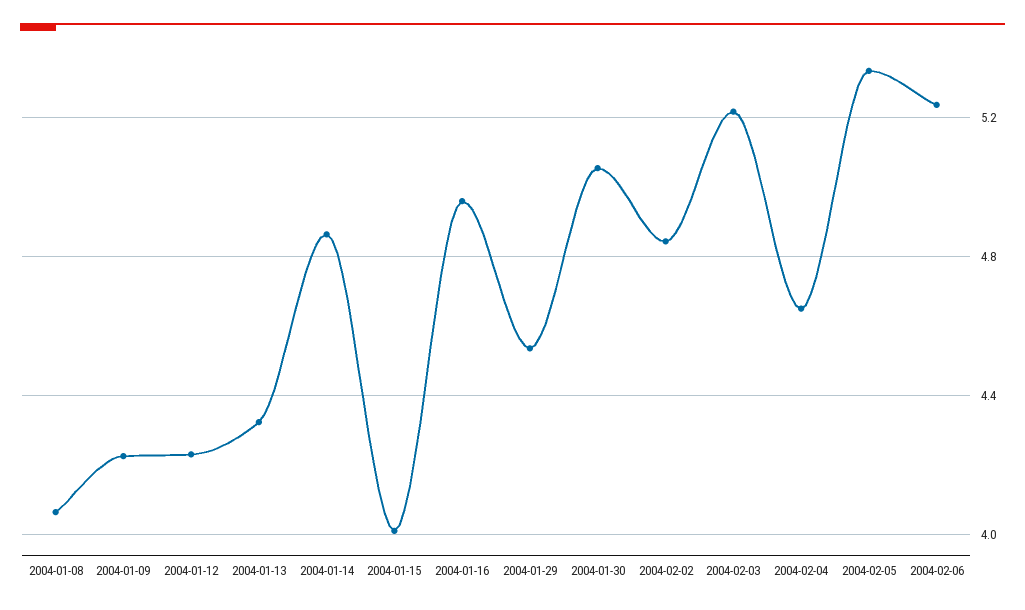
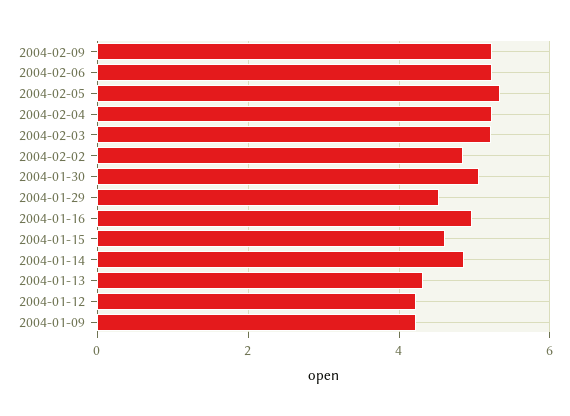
2004-01-08: 4.05 -> none
2004-01-15: 4 -> 4.6
2004-02-04: 4.65 -> 5.2
2004-02-09: none -> 5.2

